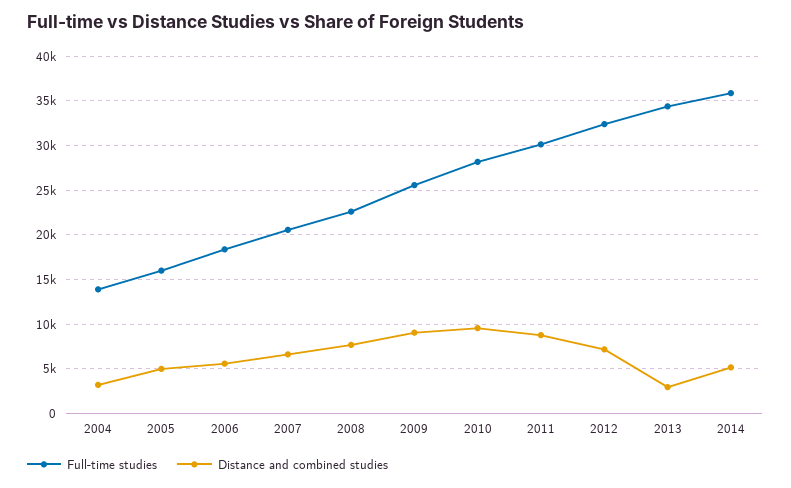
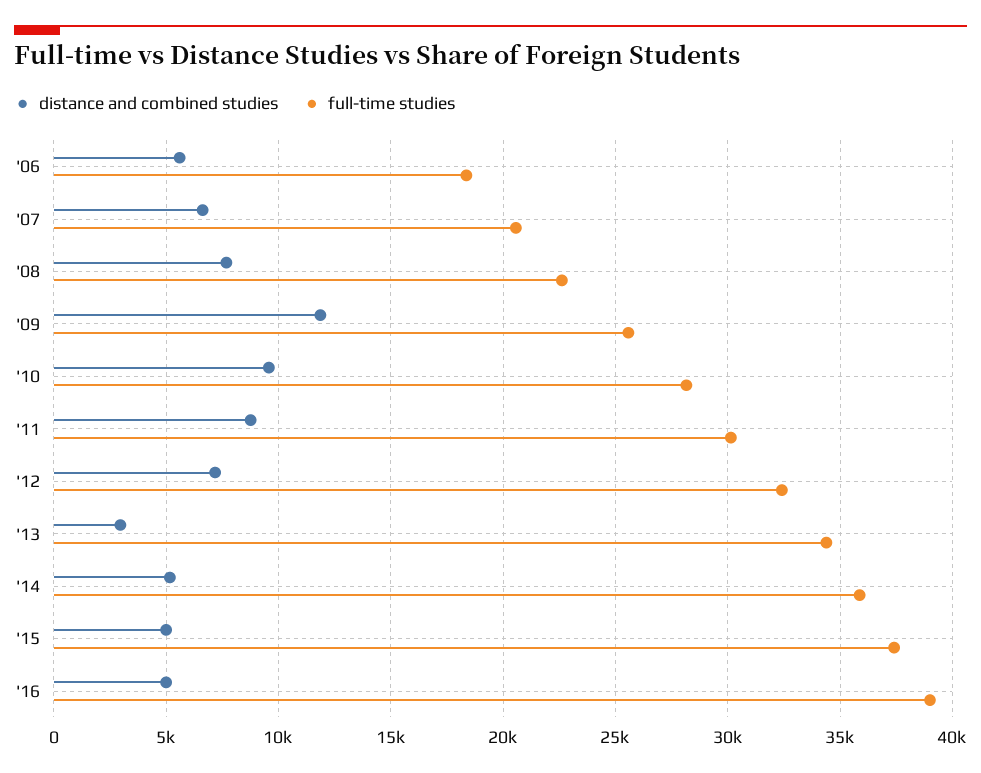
Full-time studies, 2004: 14000 -> none
Distance and combined studies, 2004: 3000 -> none
Full-time studies, 2005: 16000 -> none
Distance and combined studies, 2005: 5000 -> none
Distance and combined studies, 2009: 9000 -> 12000
Distance and combined studies, '15: none -> 5000
Full-time studies, '15: none -> 37500
Distance and combined studies, '16: none -> 5000
Full-time studies, '16: none -> 39000

